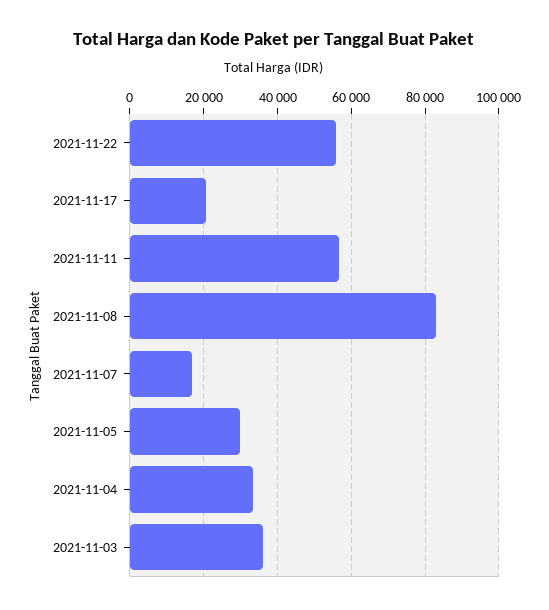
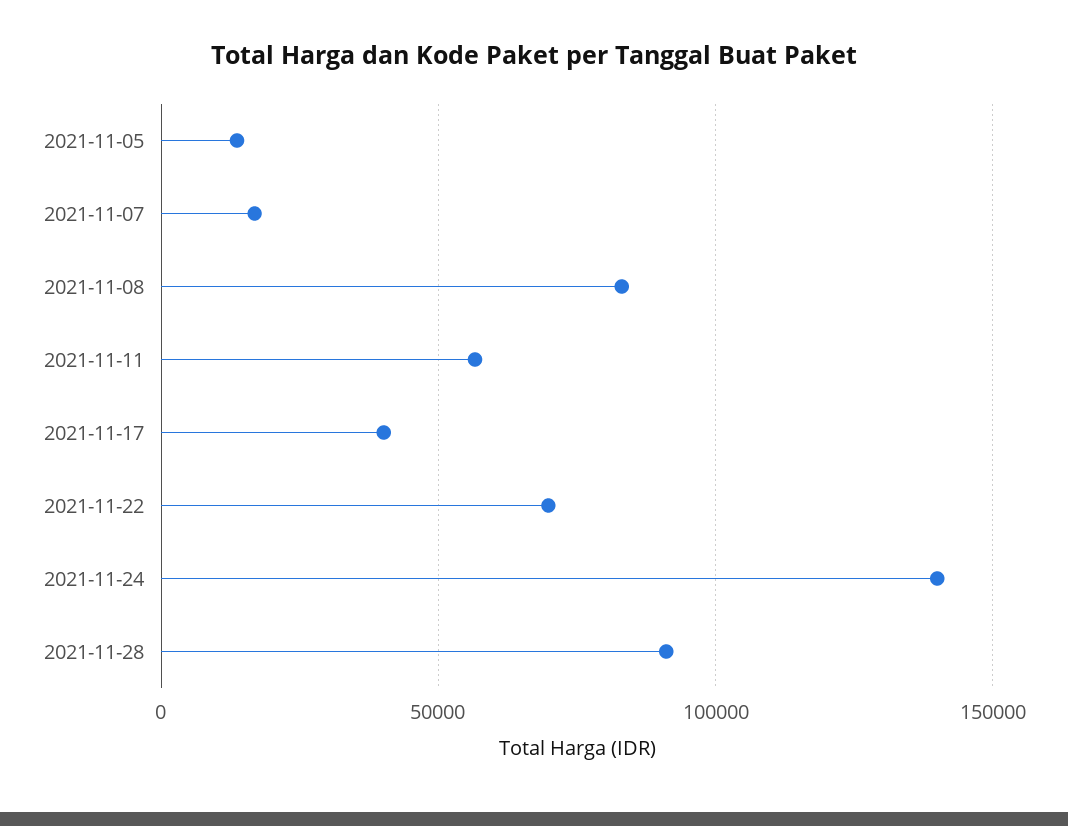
2021-11-22: 56000 -> 70000
2021-11-17: 20000 -> 40000
2021-11-05: 30000 -> 15000
2021-11-04: 34000 -> none
2021-11-03: 36000 -> none
2021-11-24: none -> 140000
2021-11-28: none -> 90000

